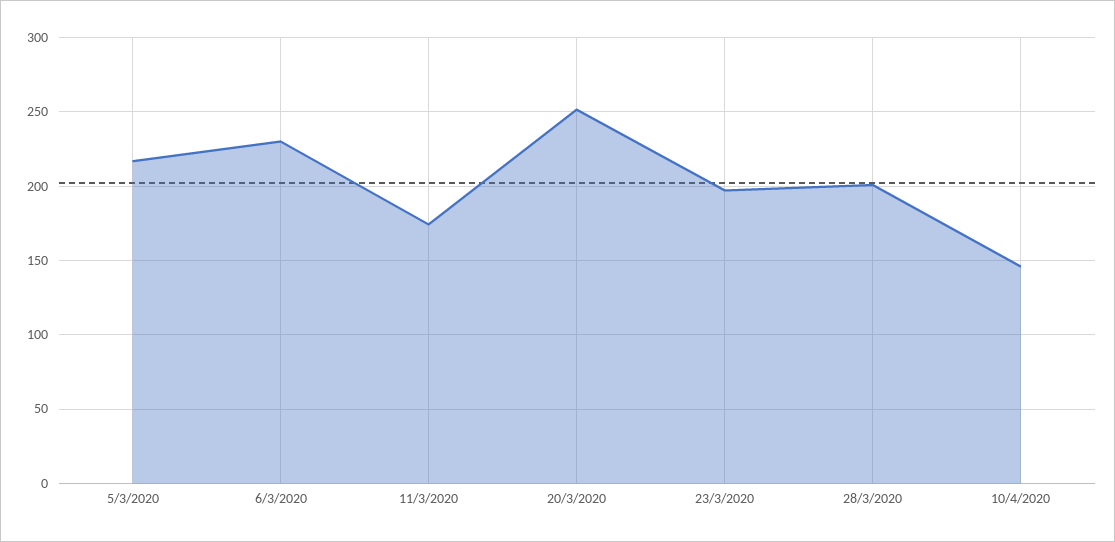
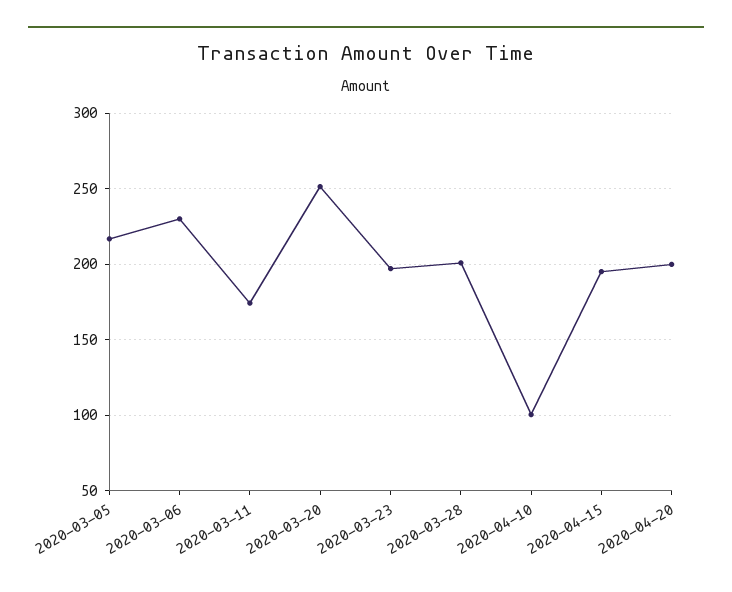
10/4/2020: 145 -> 100
2020-04-15: none -> 195
2020-04-20: none -> 200

